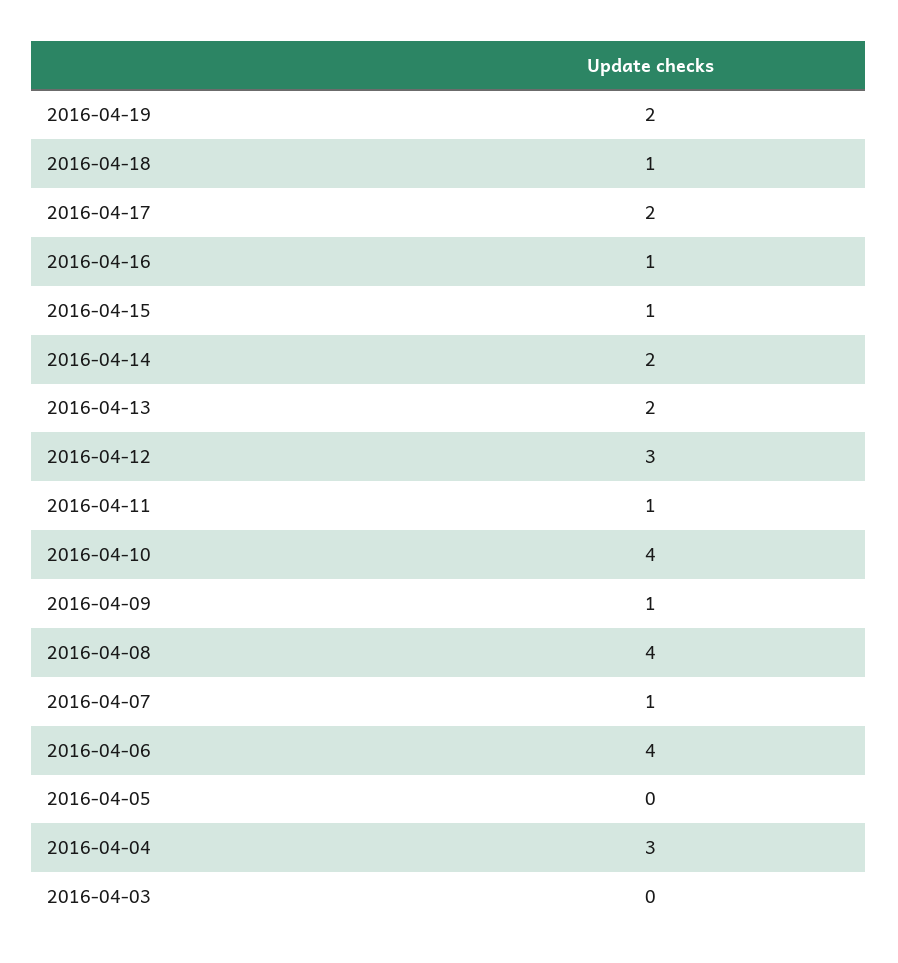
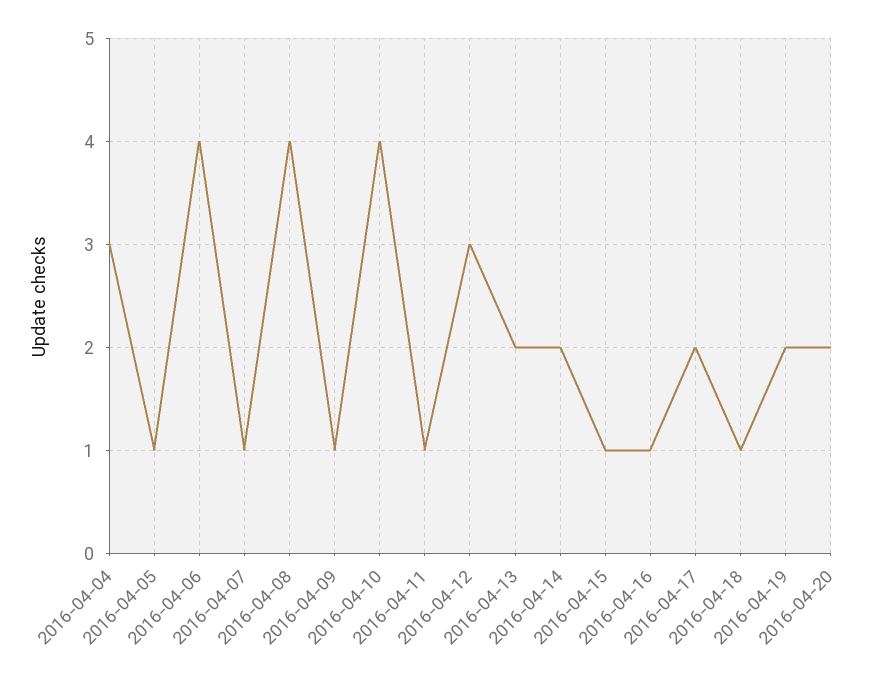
2016-04-05: 0 -> 1
2016-04-03: 0 -> none
2016-04-20: none -> 2

